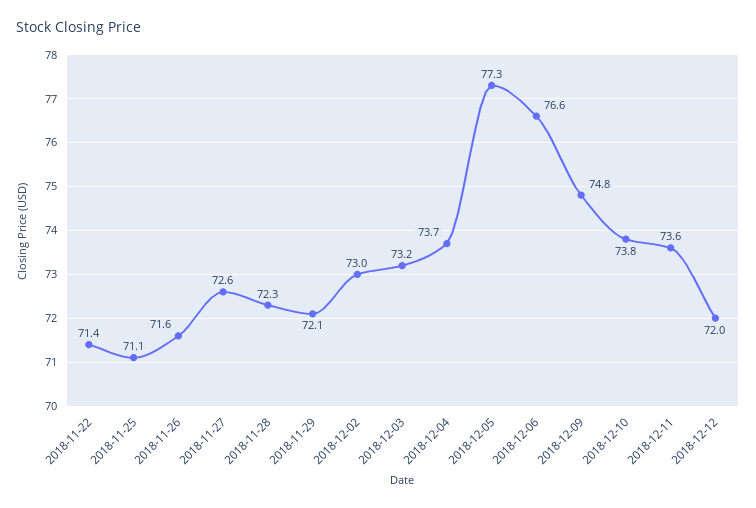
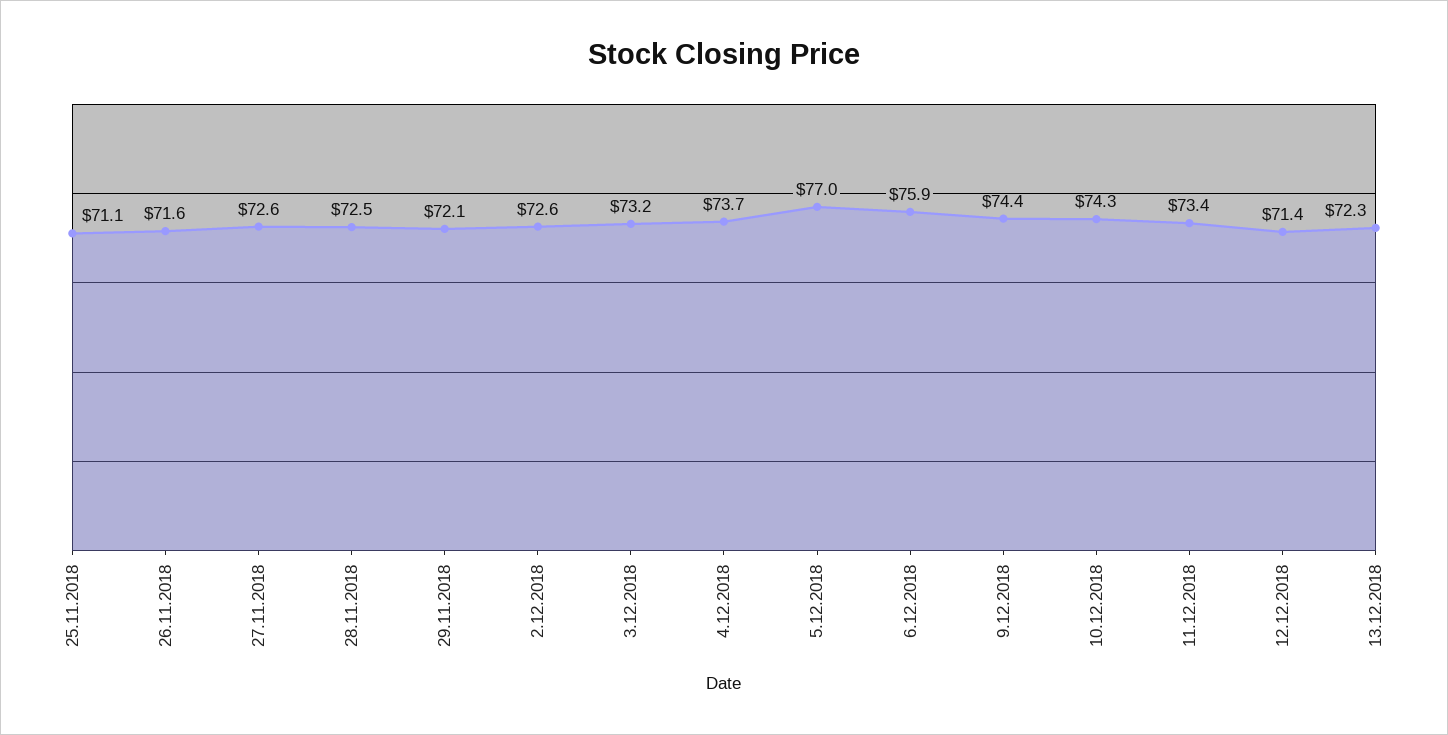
2018-11-22: 71.4 -> none
2018-11-28: 72.3 -> 72.5
2018-12-02: 73 -> 72.6
2018-12-05: 77.3 -> 77
2018-12-06: 76.6 -> 75.9
2018-12-09: 74.8 -> 74.4
2018-12-10: 73.8 -> 74.3
2018-12-11: 73.6 -> 73.4
2018-12-12: 72 -> 71.4
13.12.2018: none -> 72.3

